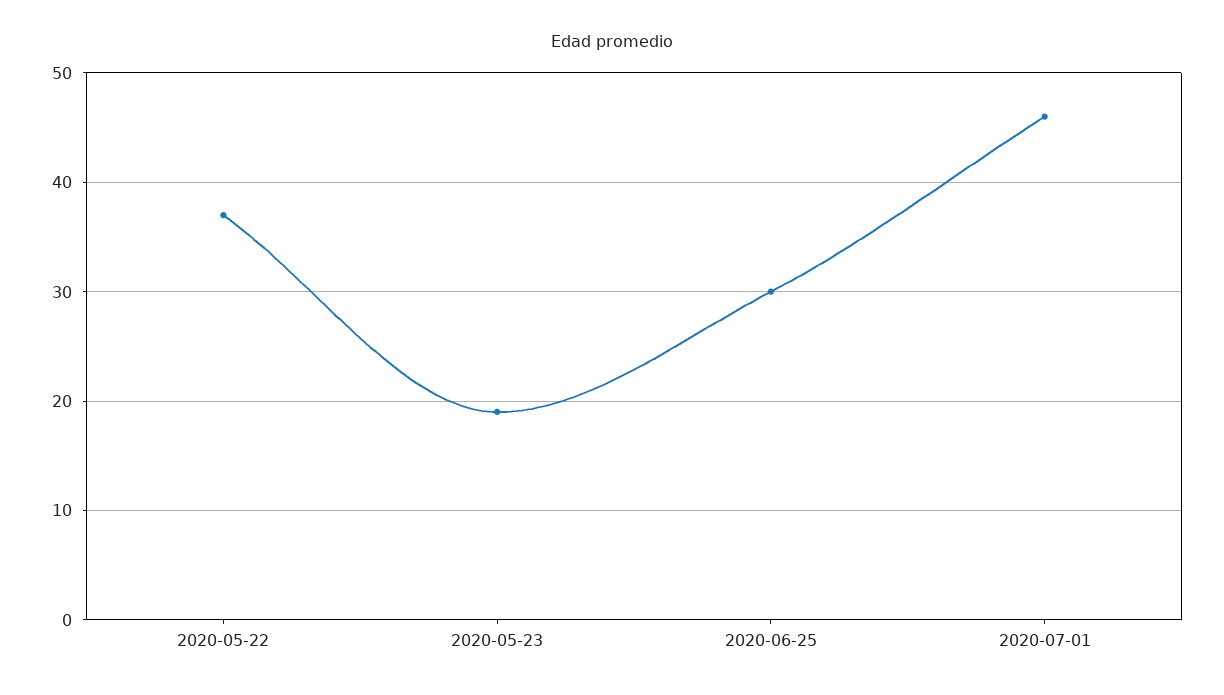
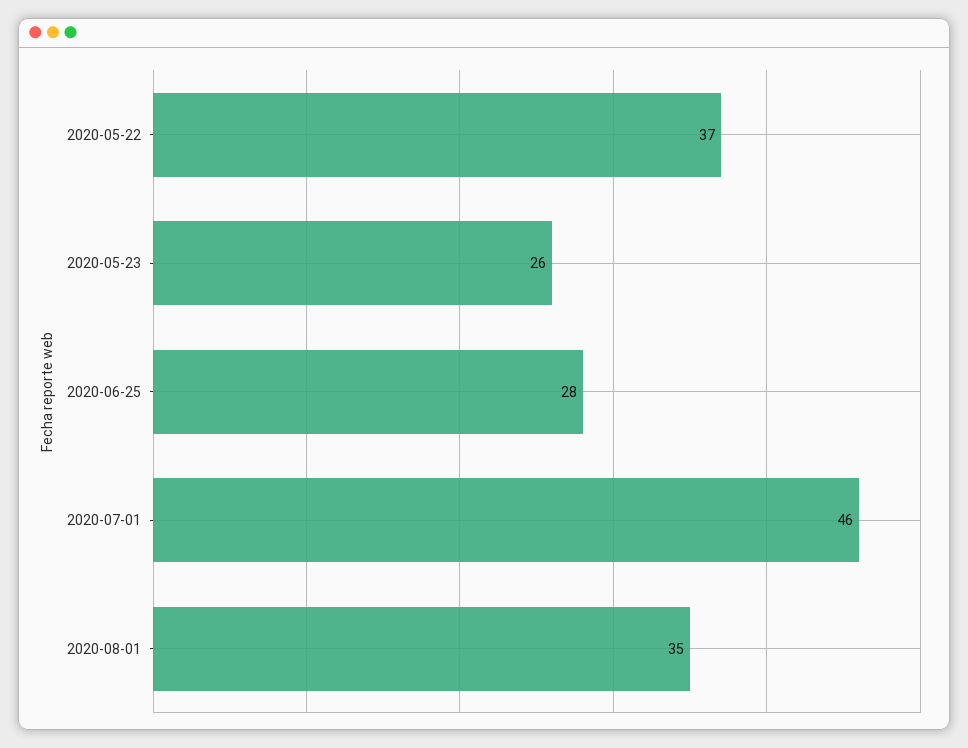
2020-05-23: 19 -> 26
2020-06-25: 30 -> 28
2020-08-01: none -> 35

